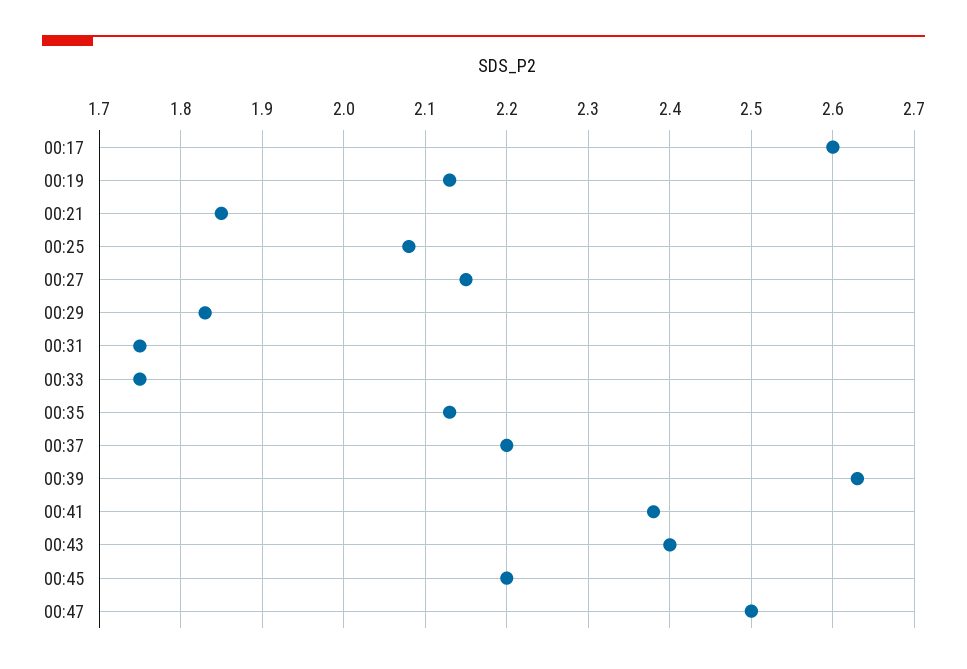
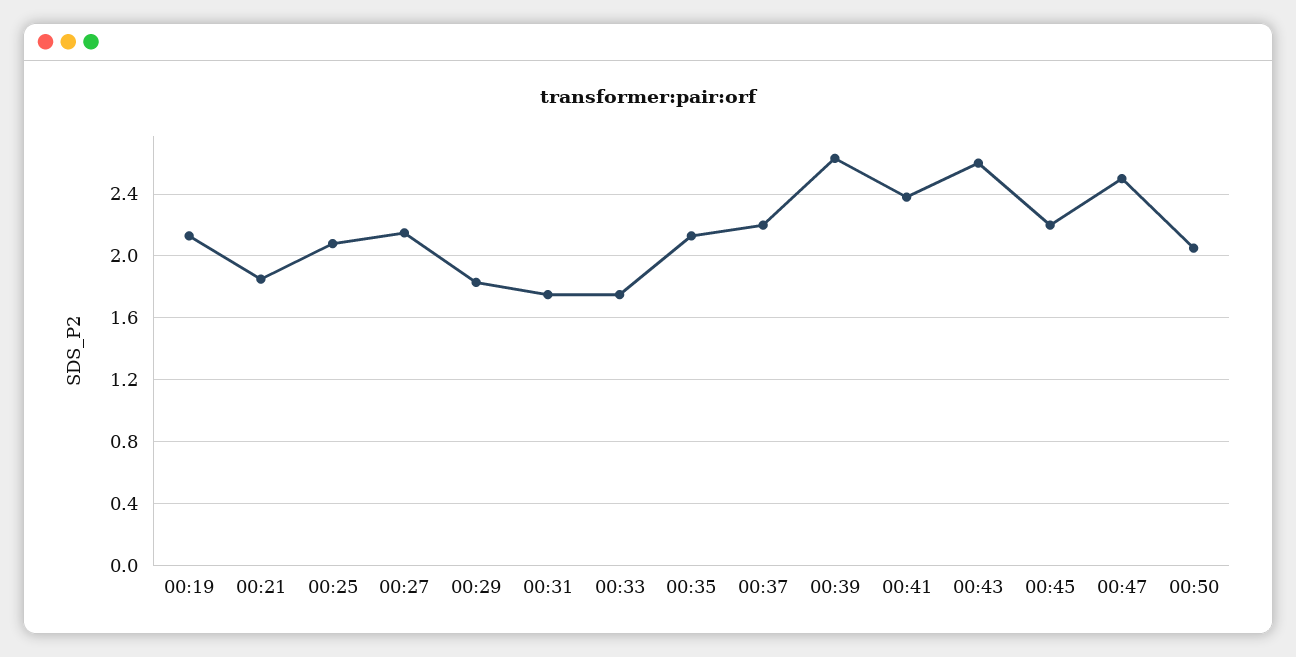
00:17: 2.6 -> none
00:43: 2.4 -> 2.6
00:50: none -> 2.05

